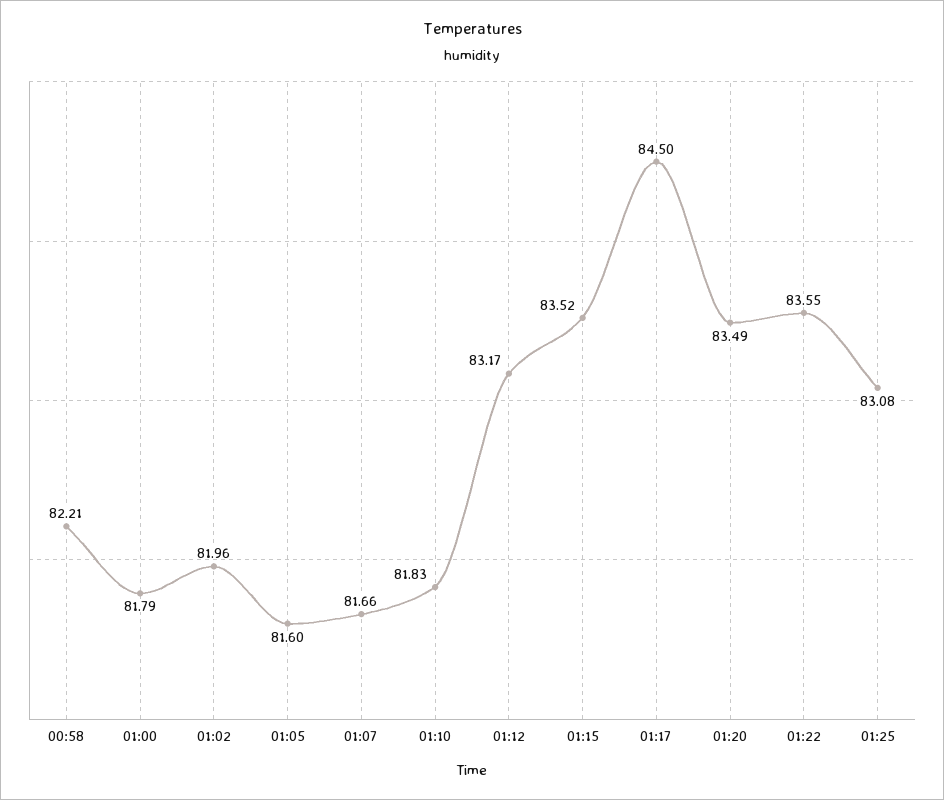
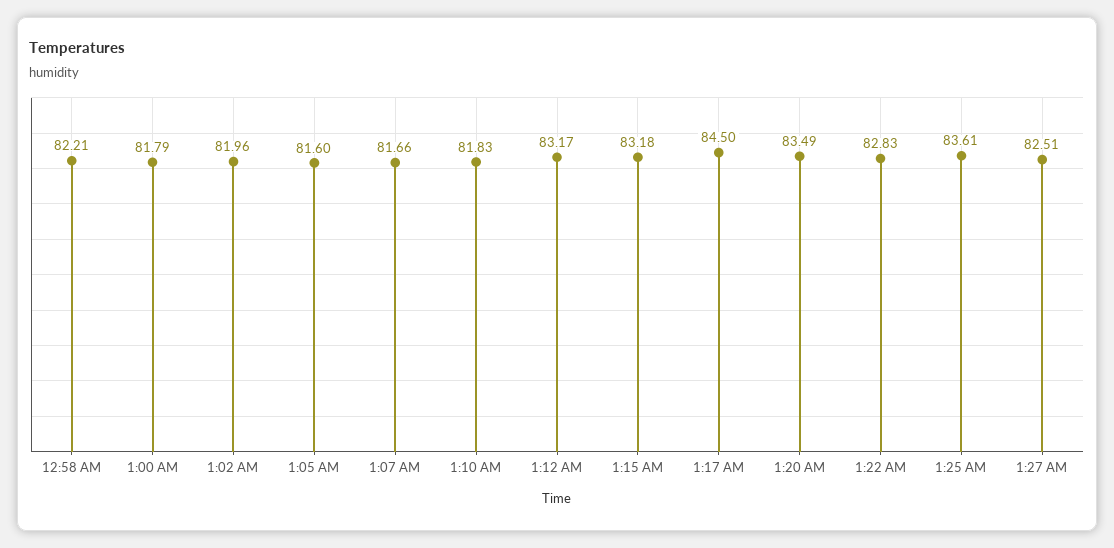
01:15: 83.52 -> 83.18
01:22: 83.55 -> 82.83
01:25: 83.08 -> 83.61
1:27 AM: none -> 82.51

